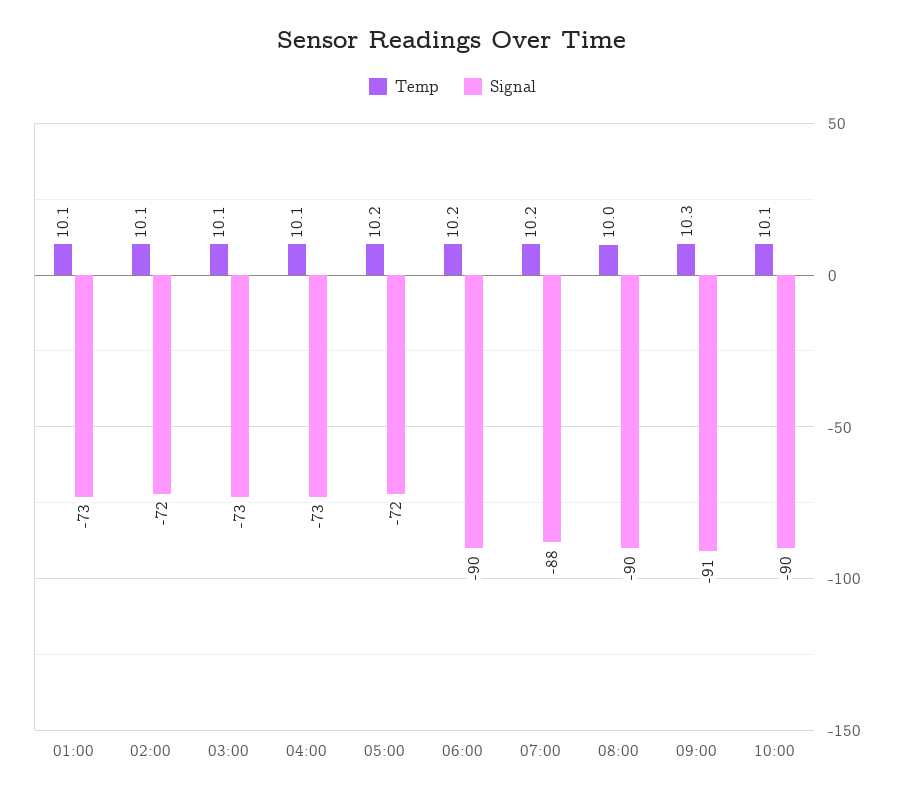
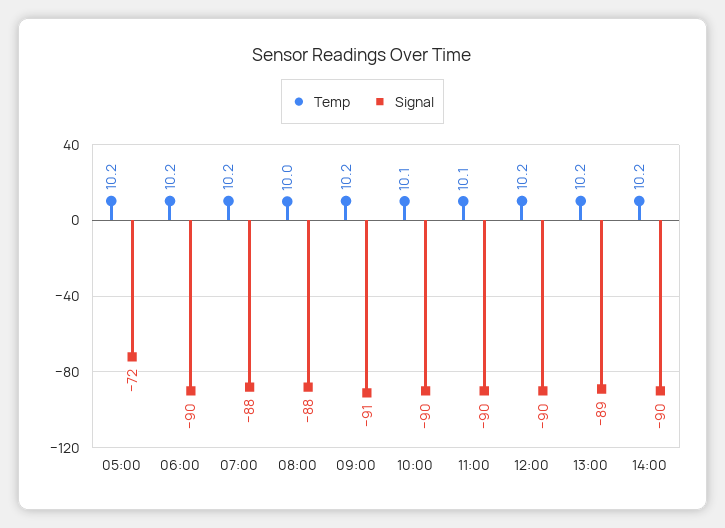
Temp, 01:00: 10.1 -> none
Signal, 01:00: -73 -> none
Temp, 02:00: 10.1 -> none
Signal, 02:00: -72 -> none
Temp, 03:00: 10.1 -> none
Signal, 03:00: -73 -> none
Temp, 04:00: 10.1 -> none
Signal, 04:00: -73 -> none
Signal, 08:00: -90 -> -88
Temp, 09:00: 10.3 -> 10.2
Temp, 11:00: none -> 10.1
Signal, 11:00: none -> -90
Temp, 12:00: none -> 10.2
Signal, 12:00: none -> -90
Temp, 13:00: none -> 10.2
Signal, 13:00: none -> -89
Temp, 14:00: none -> 10.2
Signal, 14:00: none -> -90

